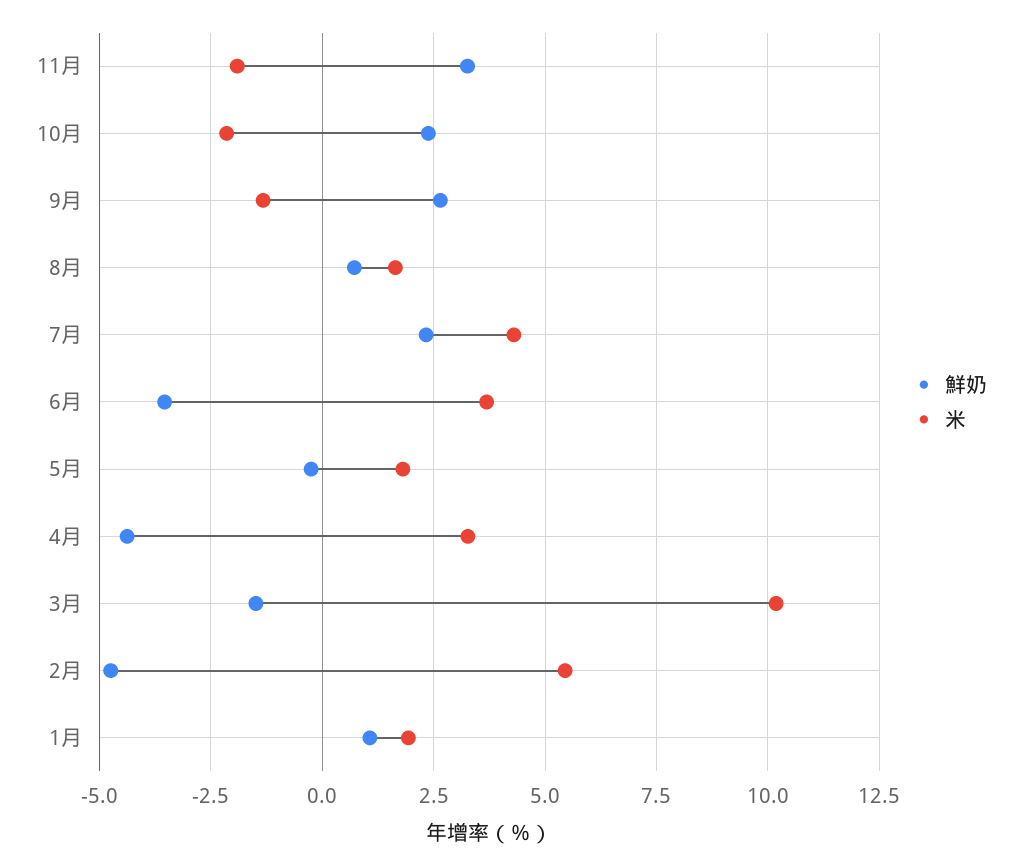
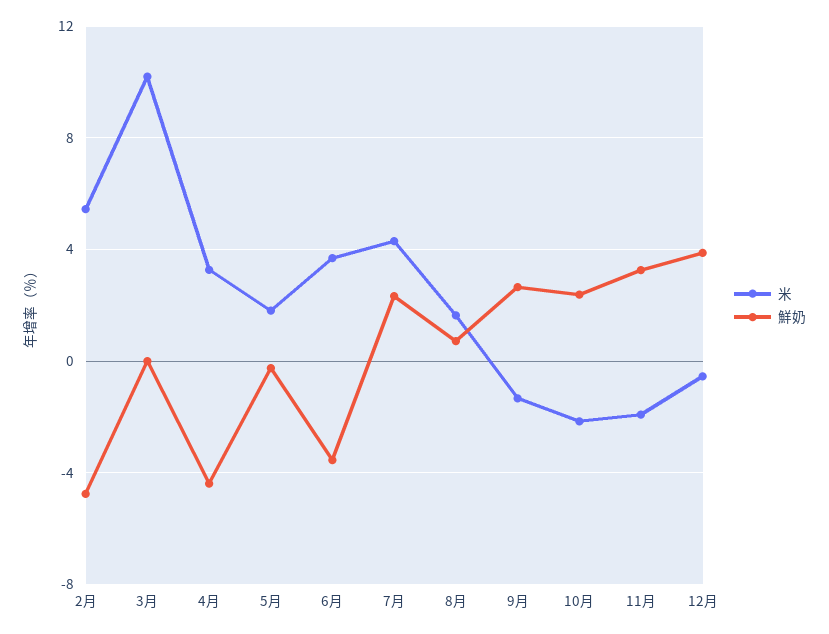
鮮奶, 3月: -1.5 -> 0
鮮奶, 1月: 1 -> none
米, 1月: 2 -> none
米, 12月: none -> -0.5
鮮奶, 12月: none -> 4

